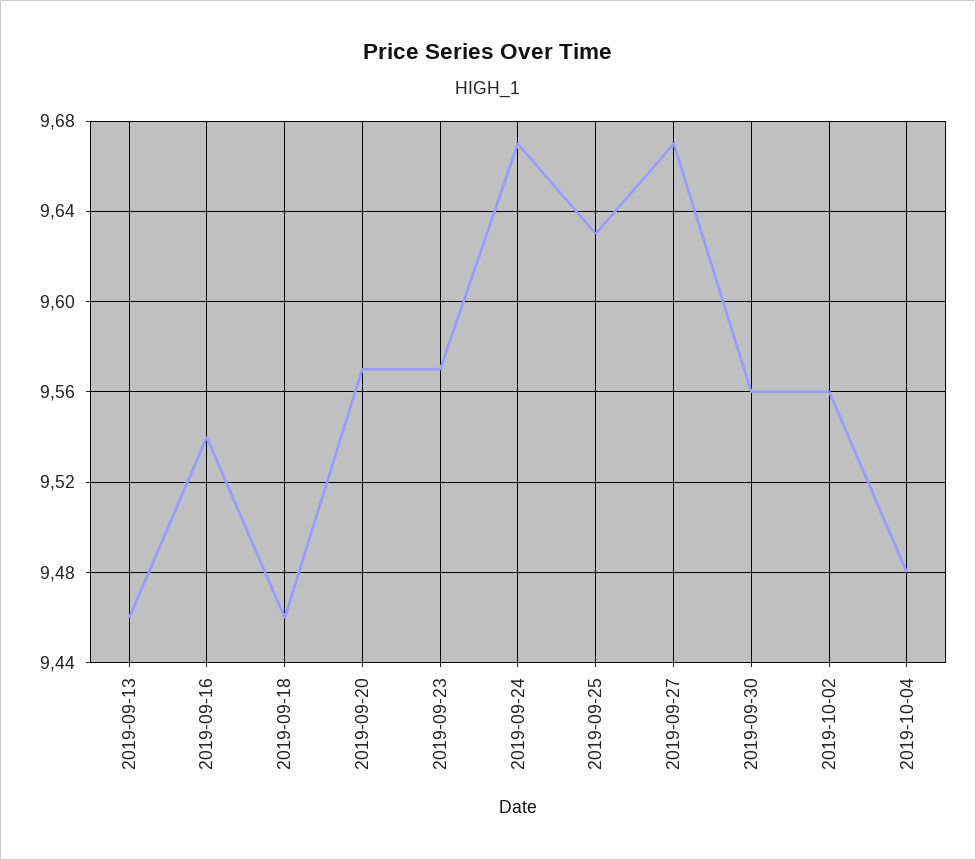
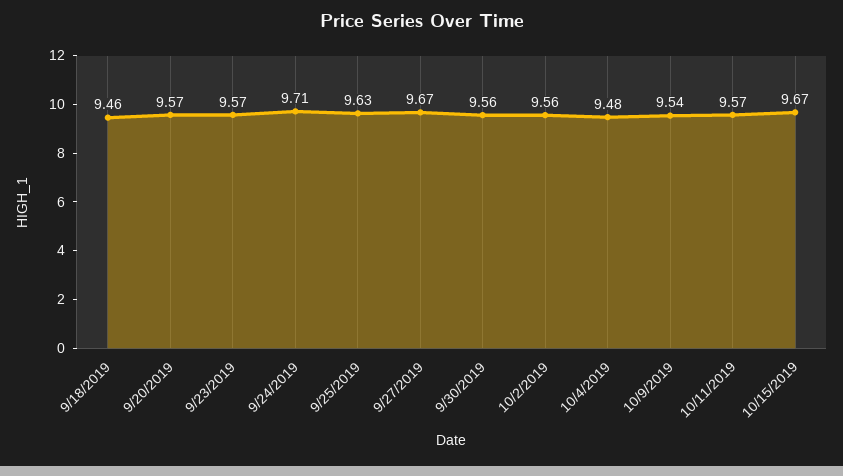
2019-09-13: 9.46 -> none
2019-09-16: 9.54 -> none
2019-09-24: 9.67 -> 9.71
10/9/2019: none -> 9.54
10/11/2019: none -> 9.57
10/15/2019: none -> 9.67

